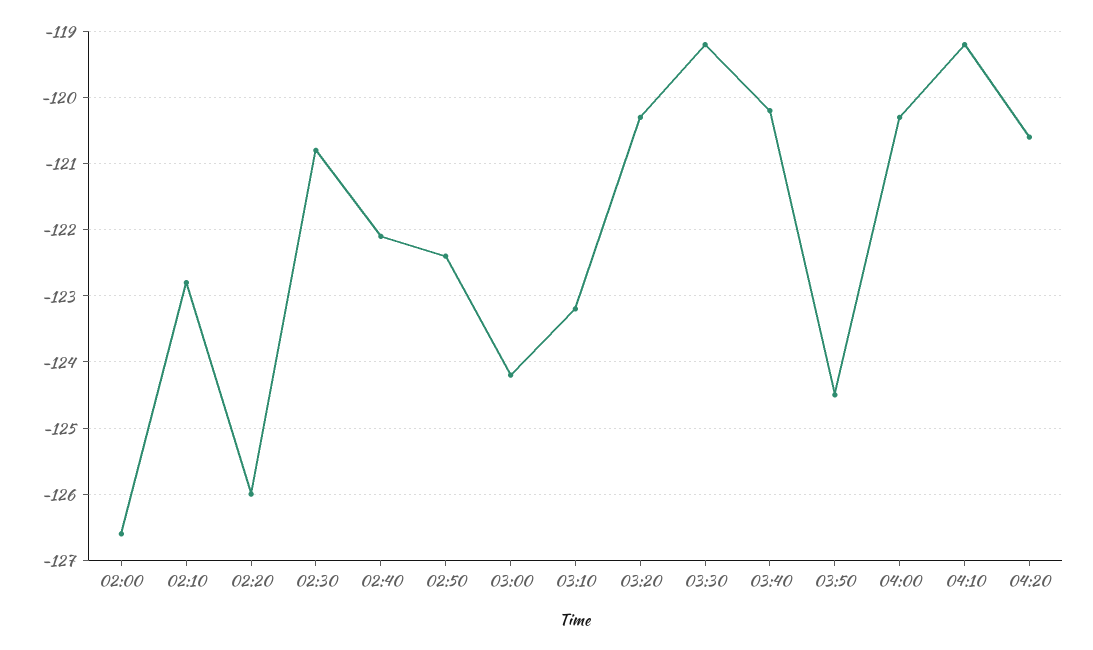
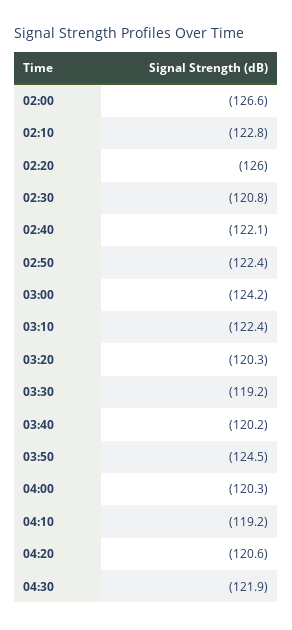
03:10: -123.2 -> -122.4
04:30: none -> -121.9

